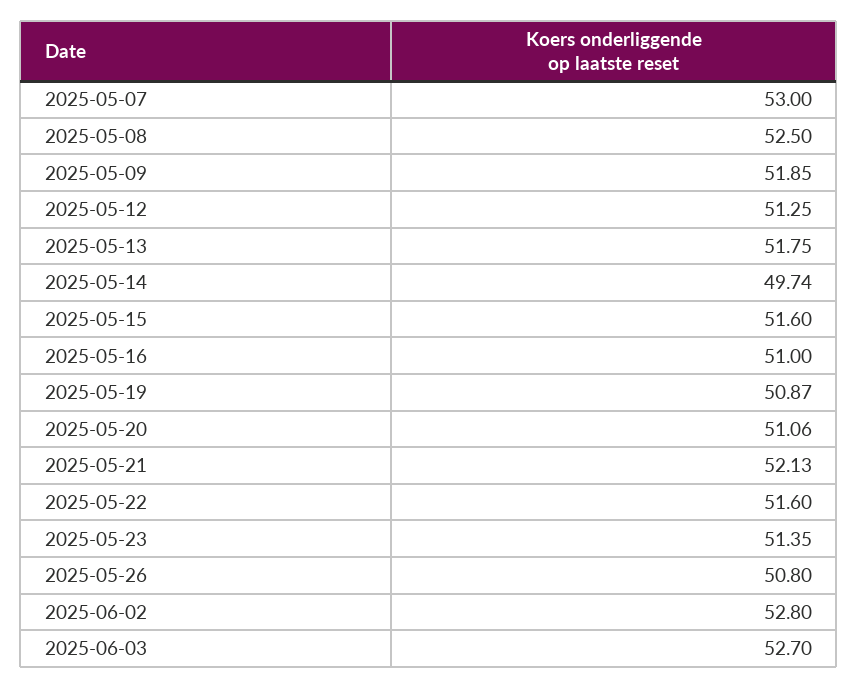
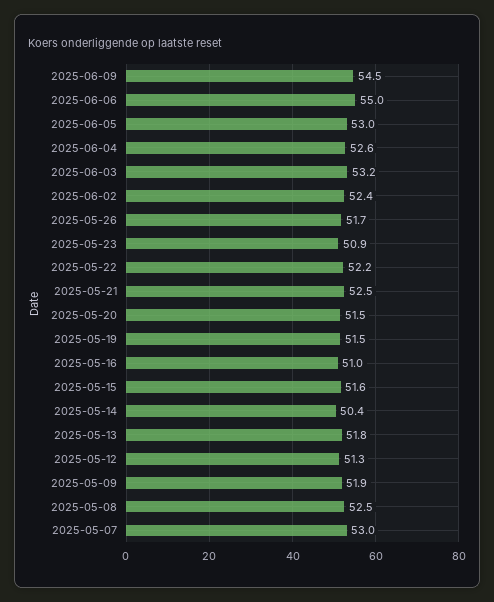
2025-05-14: 49.74 -> 50.4
2025-05-19: 50.87 -> 51.5
2025-05-20: 51.06 -> 51.5
2025-05-21: 52.13 -> 52.5
2025-05-22: 51.6 -> 52.2
2025-05-23: 51.35 -> 50.9
2025-05-26: 50.8 -> 51.7
2025-06-02: 52.8 -> 52.4
2025-06-03: 52.7 -> 53.2
2025-06-09: none -> 54.5
2025-06-06: none -> 55
2025-06-05: none -> 53
2025-06-04: none -> 52.6

